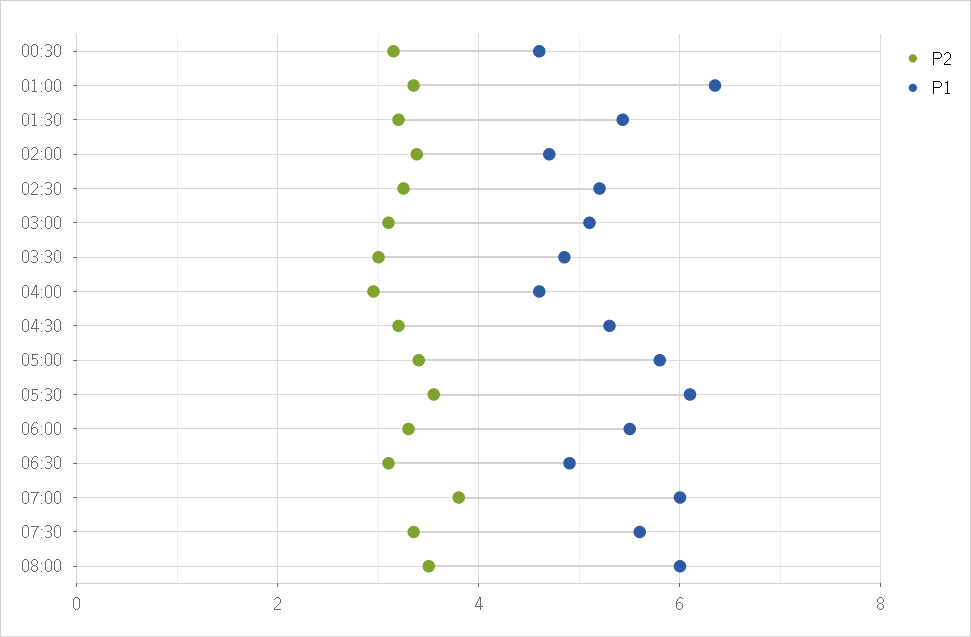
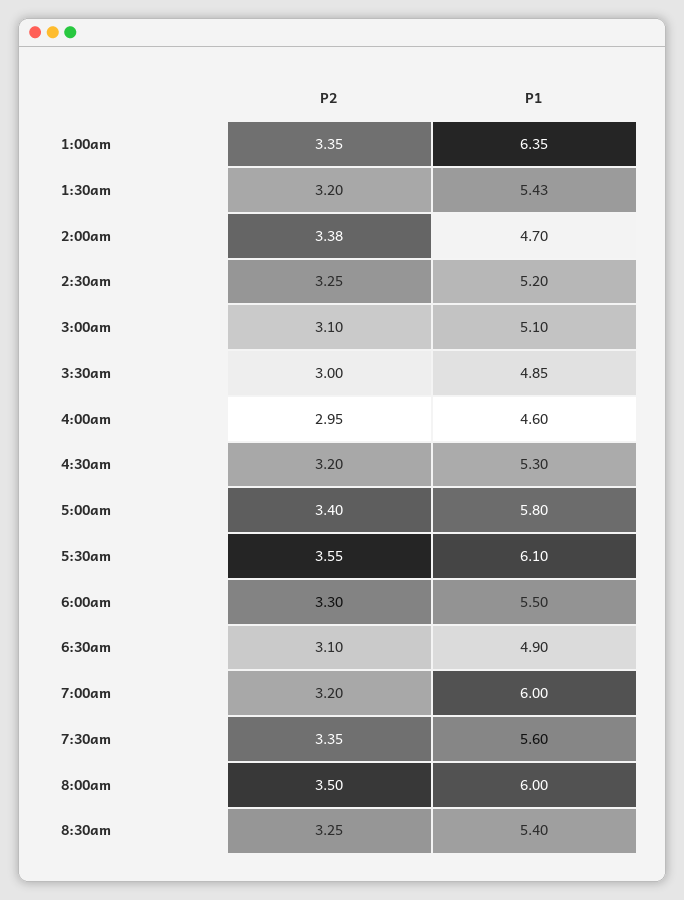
P2, 00:30: 3.2 -> none
P1, 00:30: 4.6 -> none
P2, 07:00: 3.8 -> 3.2
P2, 8:30am: none -> 3.25
P1, 8:30am: none -> 5.4

